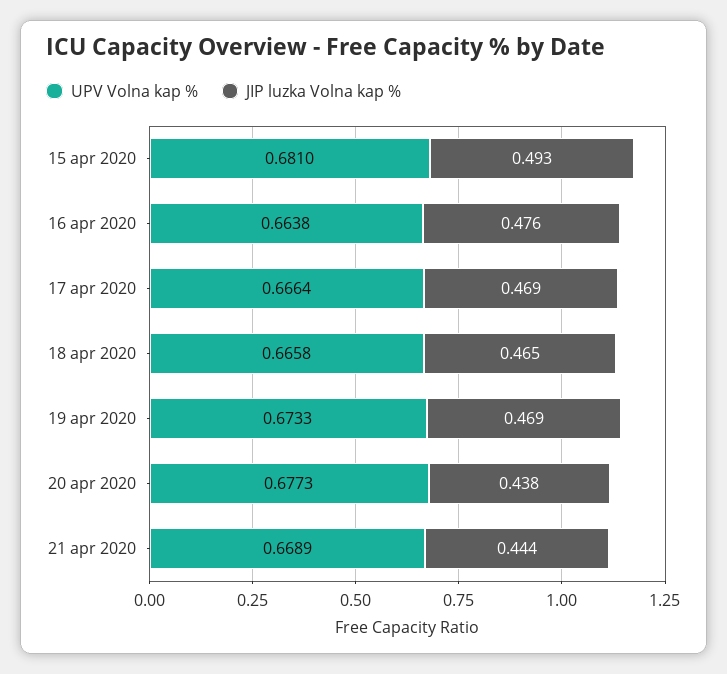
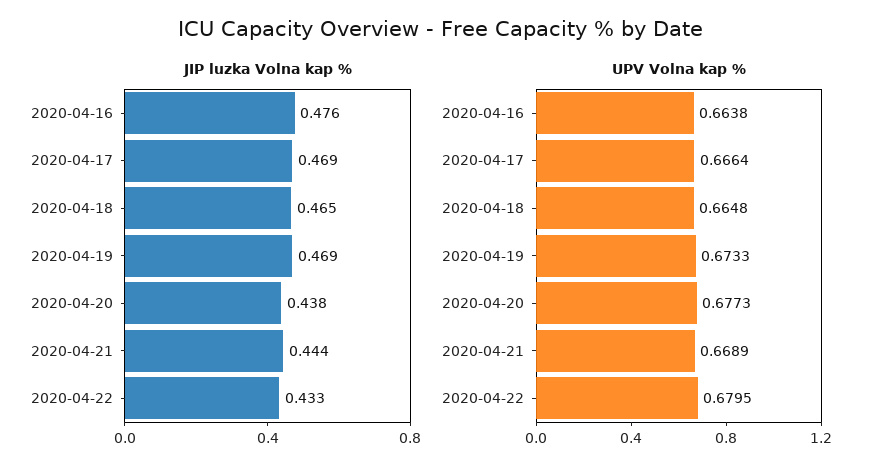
UPV Volna kap %, 15 apr 2020: 0.681 -> none
JIP luzka Volna kap %, 15 apr 2020: 0.493 -> none
UPV Volna kap %, 18 apr 2020: 0.6658 -> 0.6648
JIP luzka Volna kap %, 2020-04-22: none -> 0.433
UPV Volna kap %, 2020-04-22: none -> 0.6795

